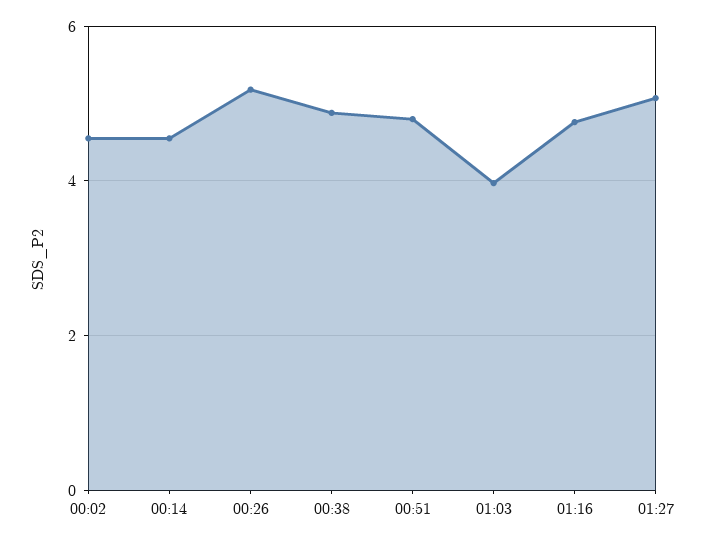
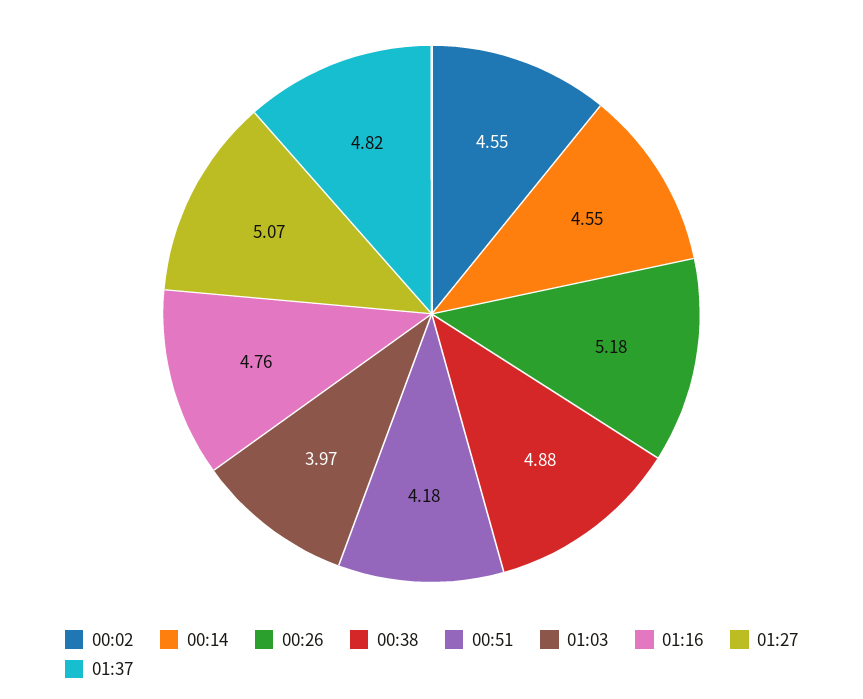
00:51: 4.8 -> 4.18
01:37: none -> 4.82

